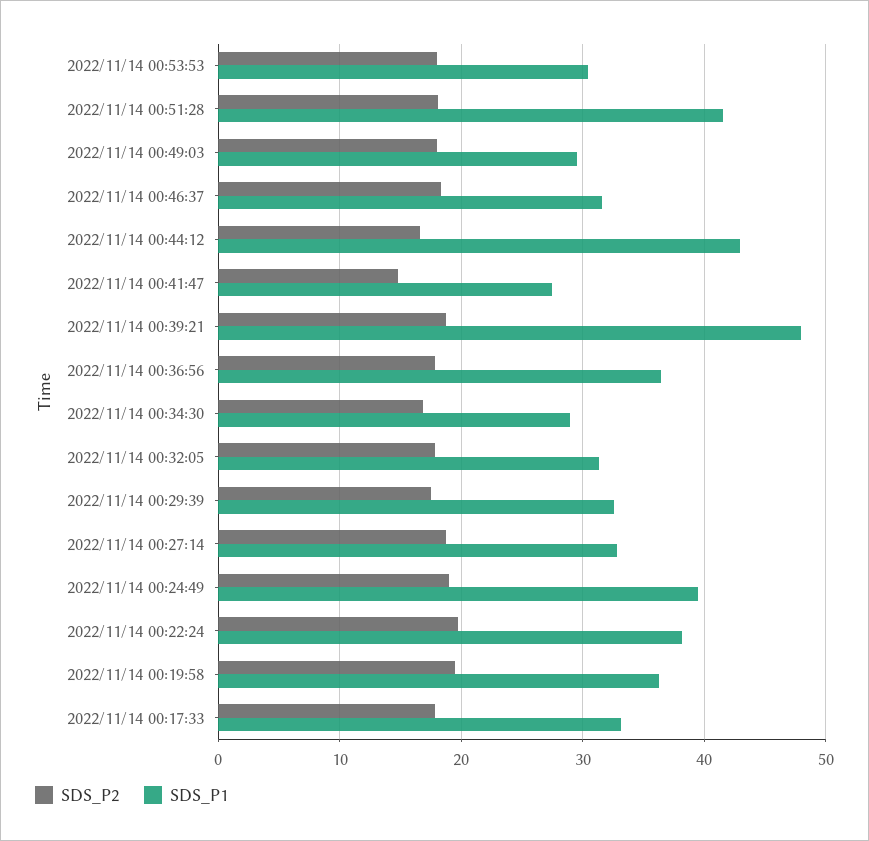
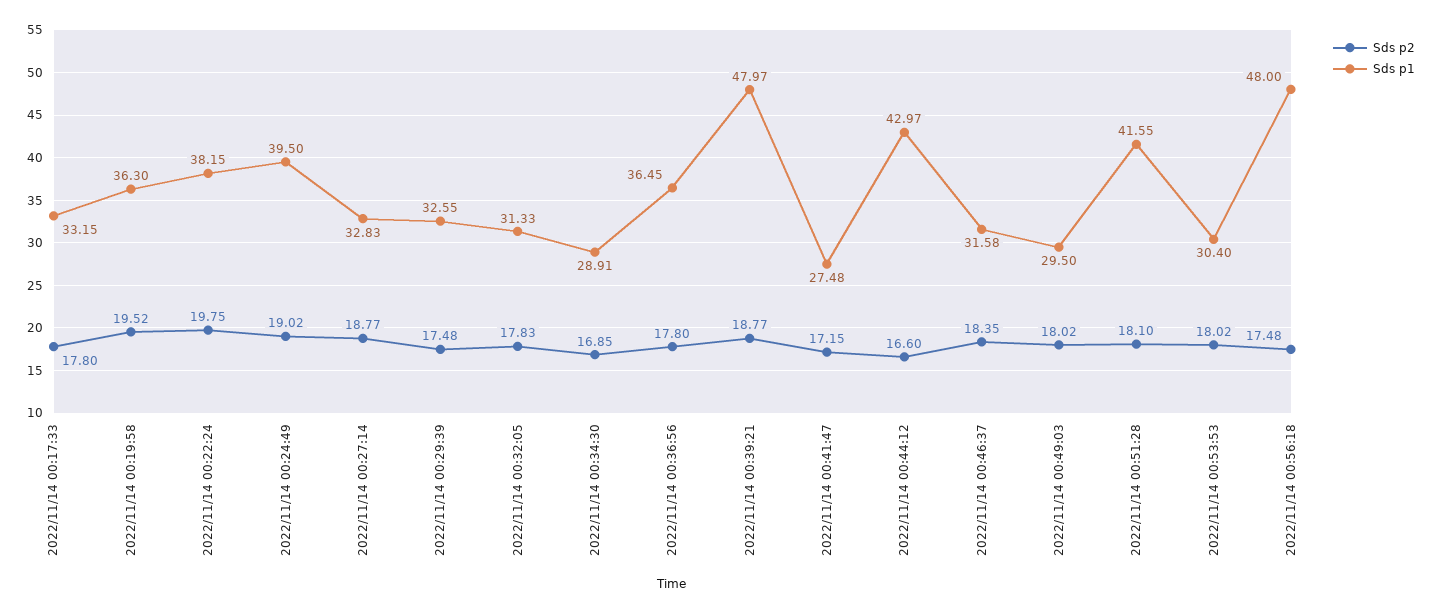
SDS_P2, 2022/11/14 00:41:47: 15 -> 17.15
SDS_P2, 2022/11/14 00:56:18: none -> 17.48
SDS_P1, 2022/11/14 00:56:18: none -> 48

